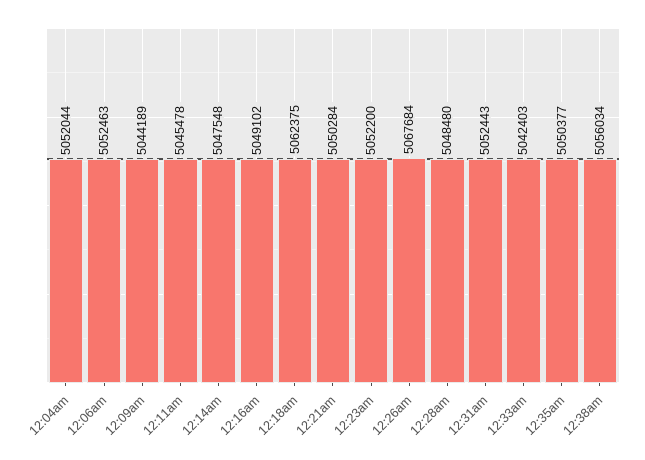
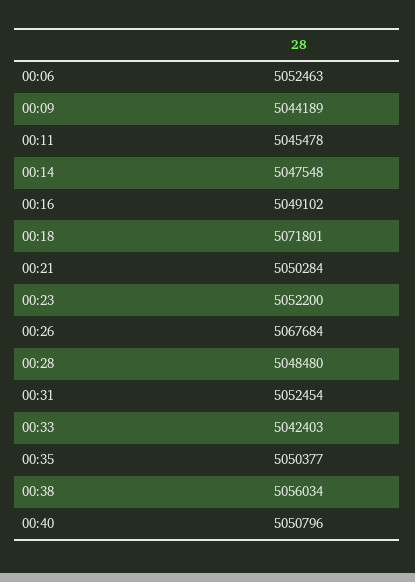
12:04am: 5052044 -> none
12:18am: 5062375 -> 5071801
12:31am: 5052443 -> 5052454
00:40: none -> 5050796

